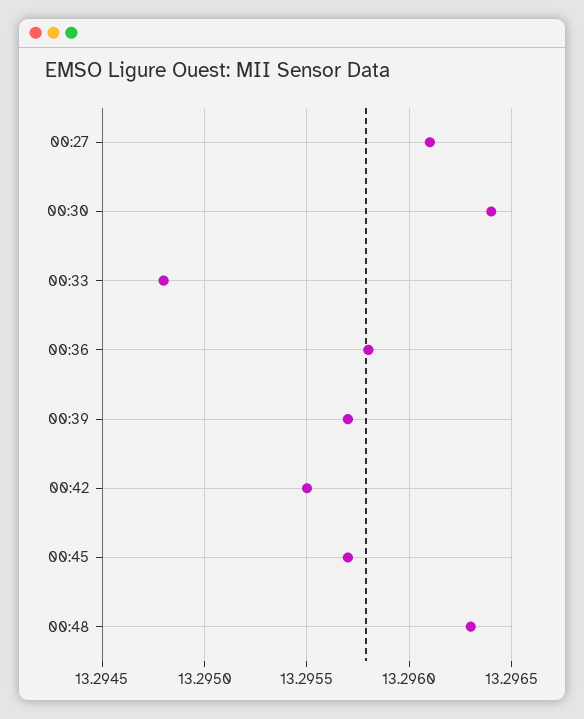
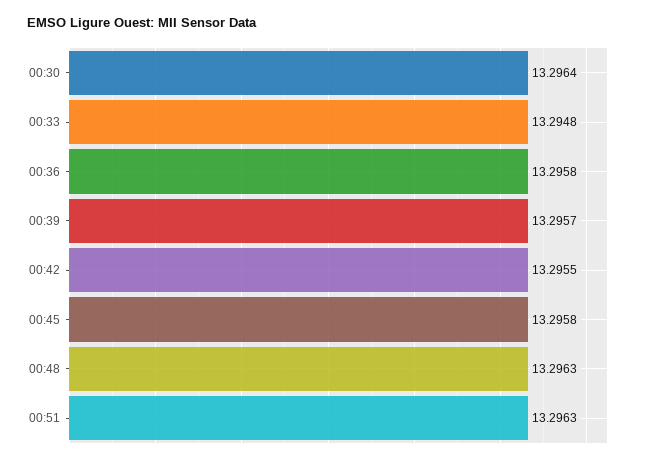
00:27: 13.2961 -> none
00:45: 13.2957 -> 13.2958
00:51: none -> 13.2963

